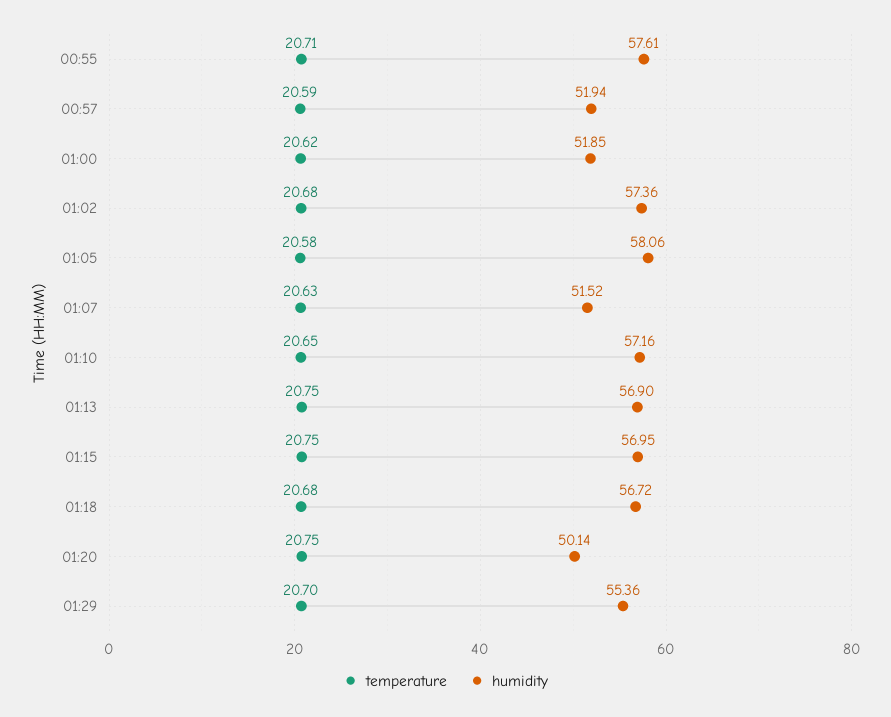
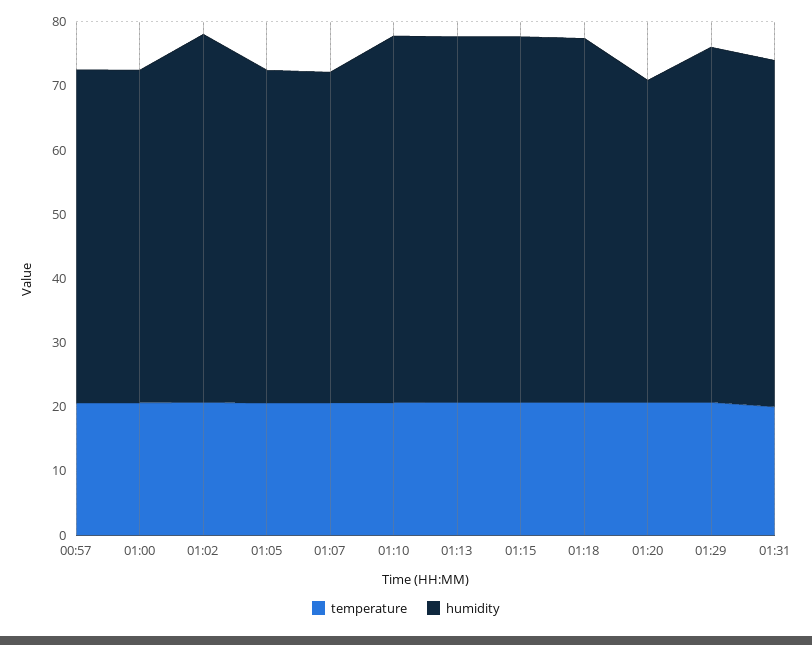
temperature, 00:55: 20.71 -> none
humidity, 00:55: 57.61 -> none
humidity, 01:05: 58.06 -> 52
temperature, 01:31: none -> 20
humidity, 01:31: none -> 54

